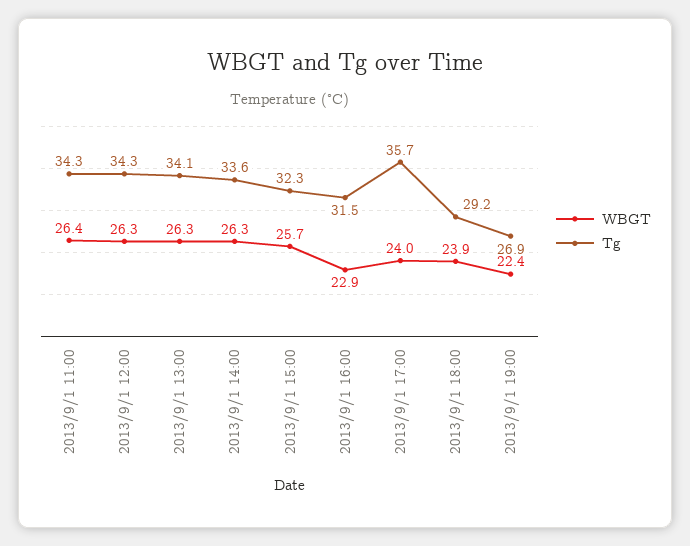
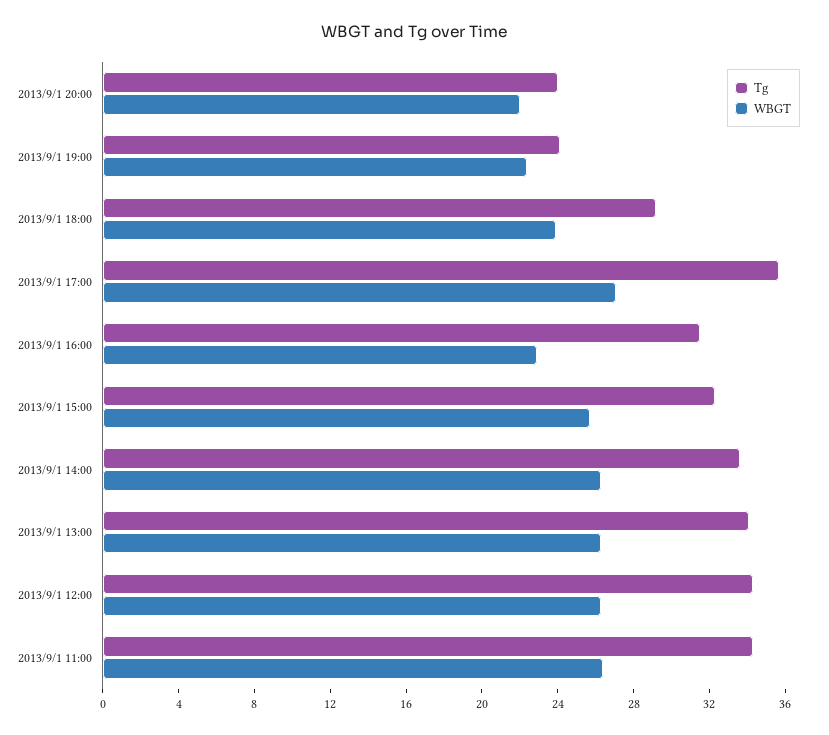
WBGT, 2013/9/1 17:00: 24 -> 27
Tg, 2013/9/1 19:00: 26.9 -> 24
Tg, 2013/9/1 20:00: none -> 24
WBGT, 2013/9/1 20:00: none -> 22

